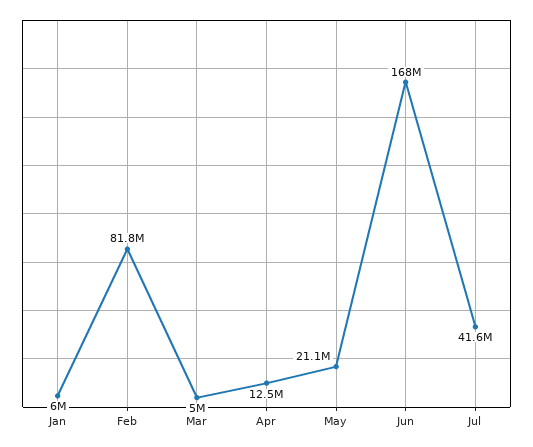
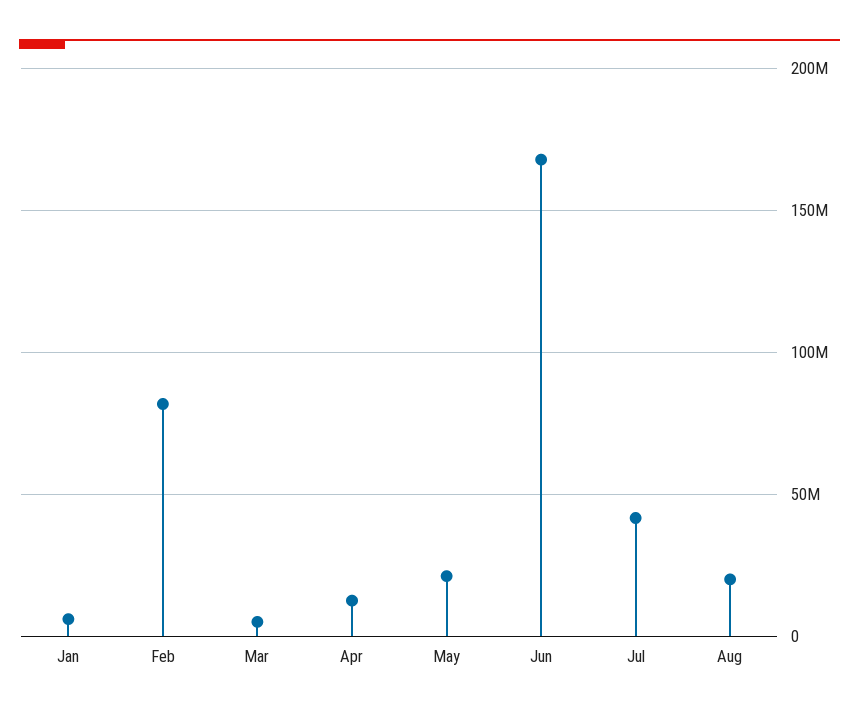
Aug: none -> 20000000

